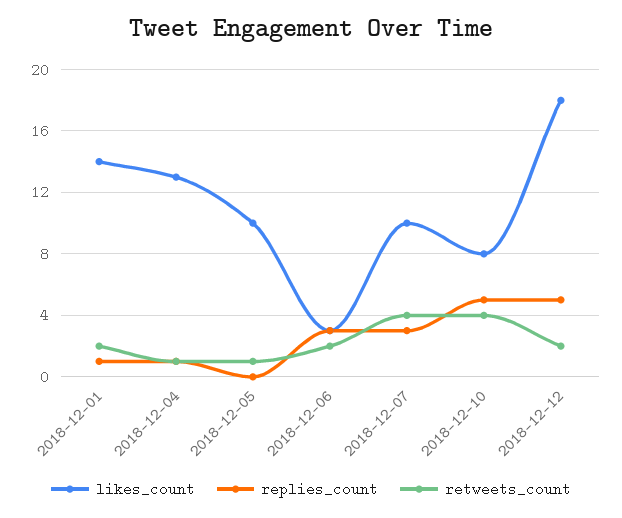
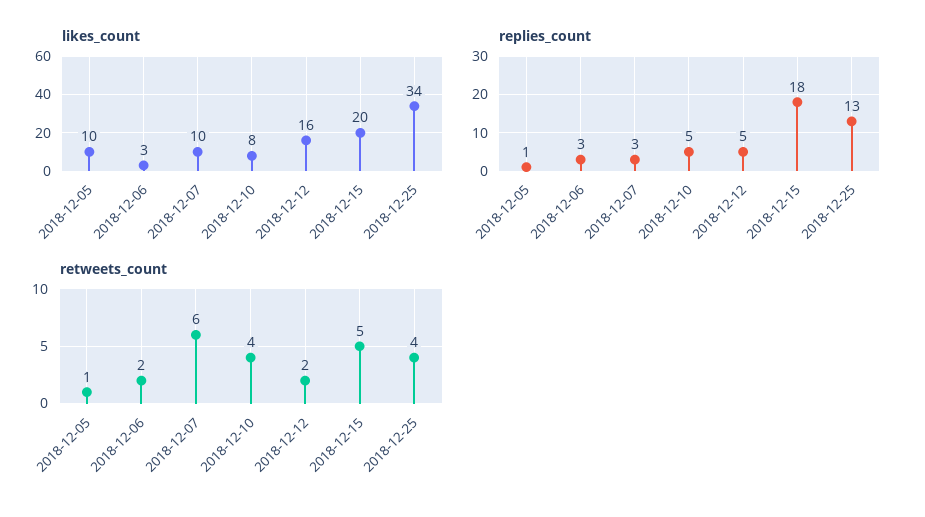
likes_count, 2018-12-01: 14 -> none
replies_count, 2018-12-01: 1 -> none
retweets_count, 2018-12-01: 2 -> none
likes_count, 2018-12-04: 13 -> none
replies_count, 2018-12-04: 1 -> none
retweets_count, 2018-12-04: 1 -> none
replies_count, 2018-12-05: 0 -> 1
retweets_count, 2018-12-07: 4 -> 6
likes_count, 2018-12-12: 18 -> 16
likes_count, 2018-12-15: none -> 20
likes_count, 2018-12-25: none -> 34
replies_count, 2018-12-15: none -> 18
replies_count, 2018-12-25: none -> 13
retweets_count, 2018-12-15: none -> 5
retweets_count, 2018-12-25: none -> 4

